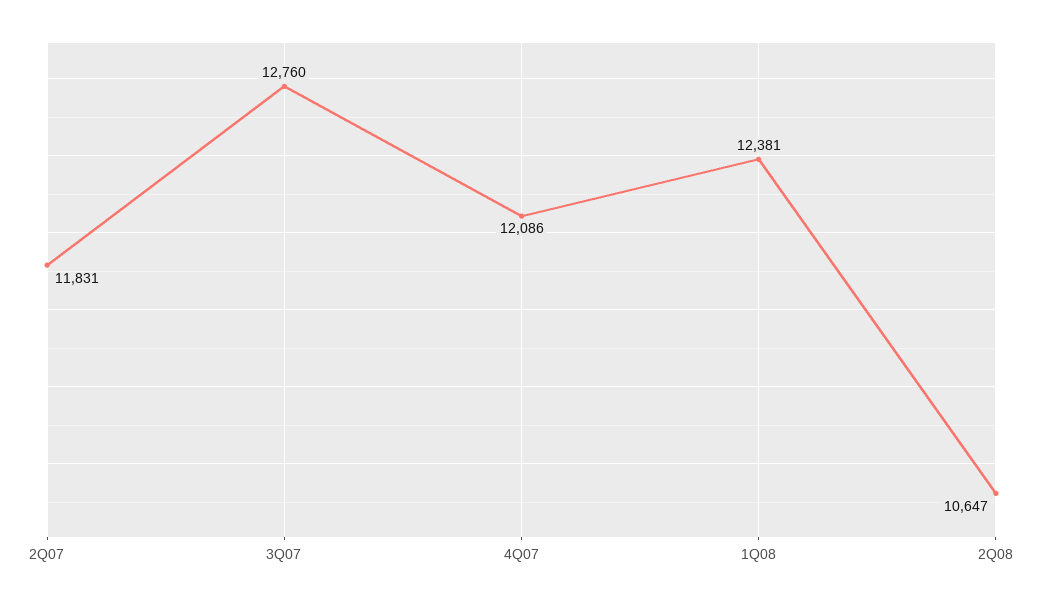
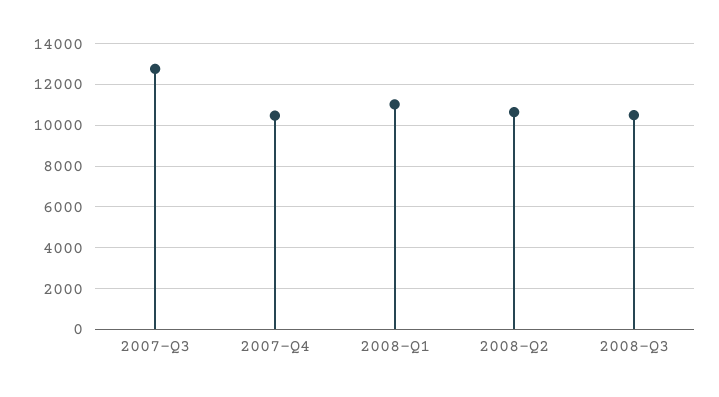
2Q07: 11831 -> none
4Q07: 12086 -> 10500
1Q08: 12381 -> 11000
2008-Q3: none -> 10500

